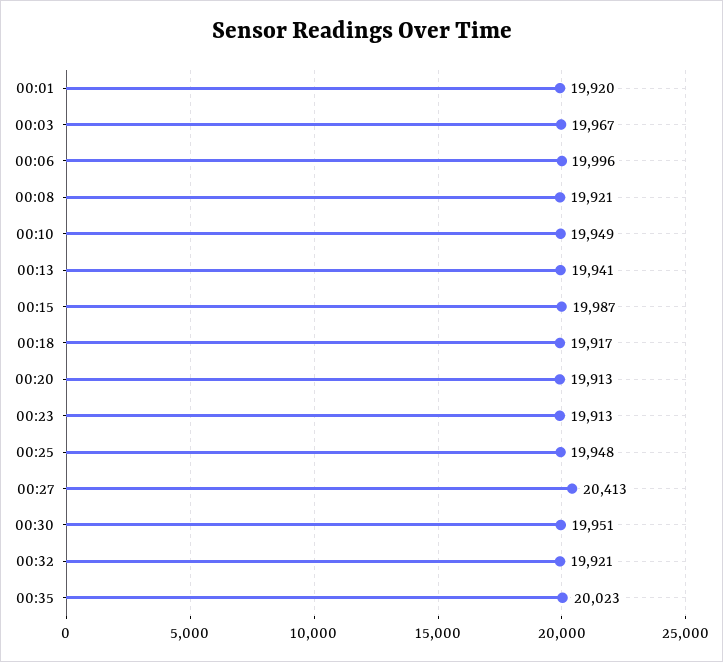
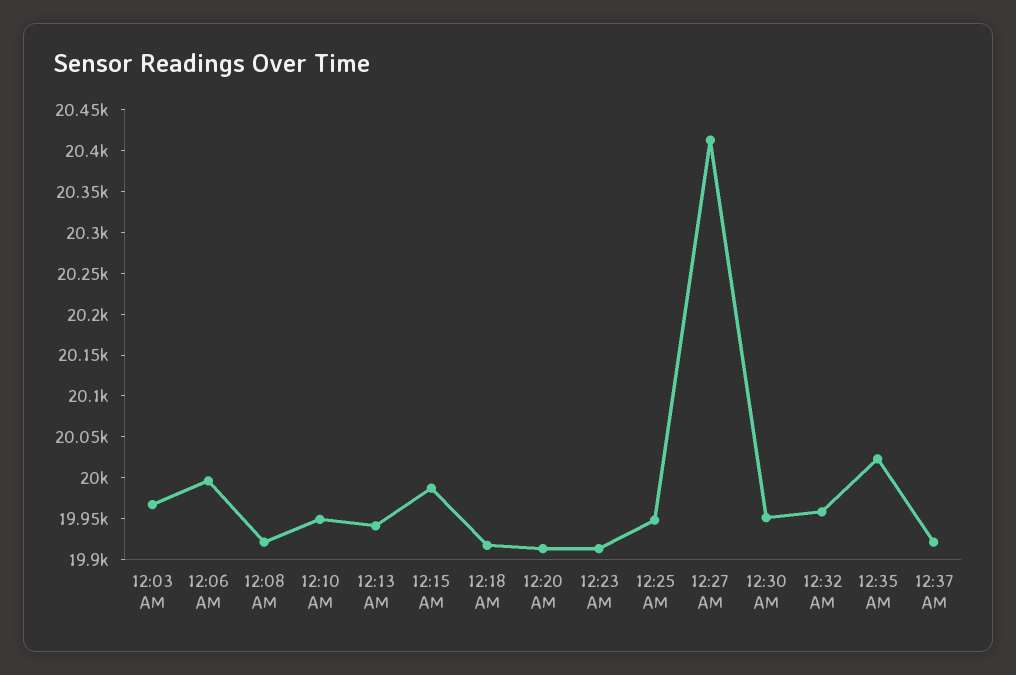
00:01: 19920 -> none
00:32: 19921 -> 19960
12:37 AM: none -> 19920

